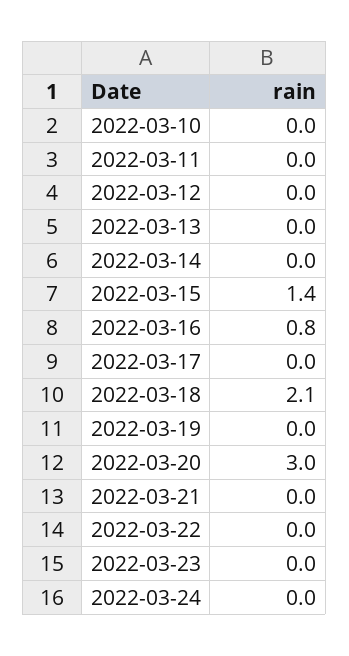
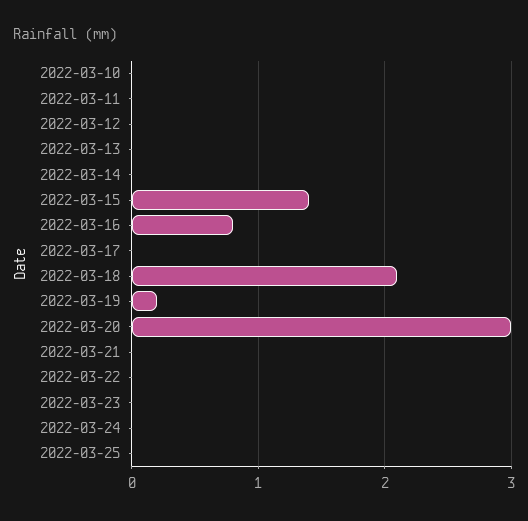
2022-03-19: 0 -> 0.2
2022-03-25: none -> 0

